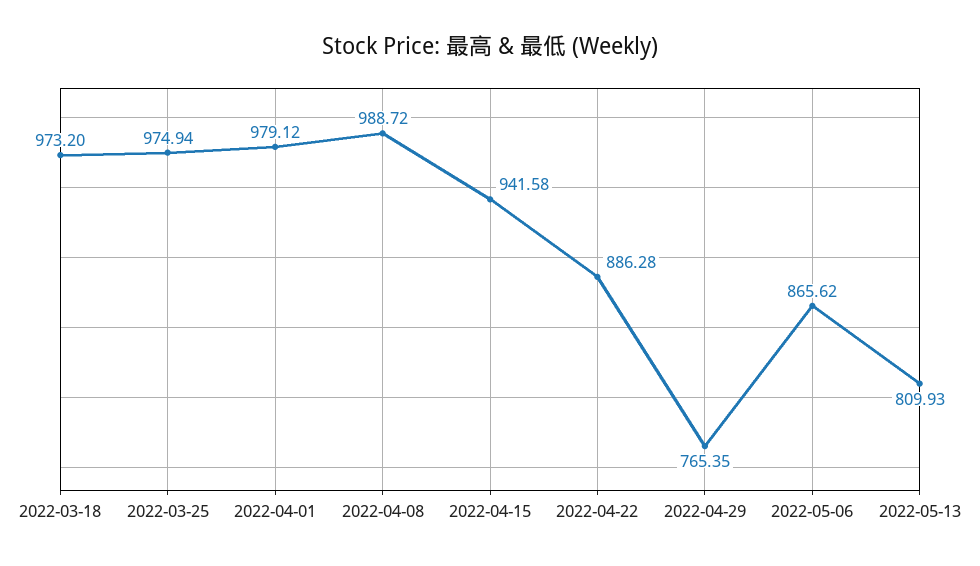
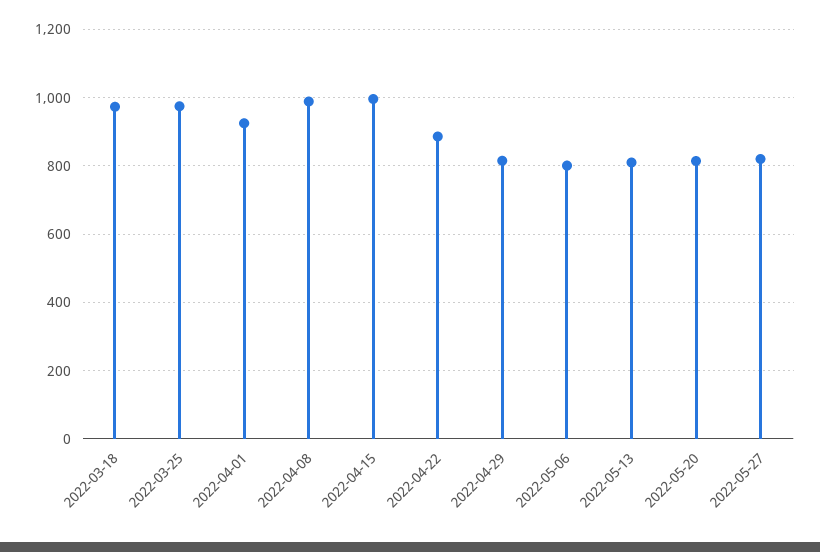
2022-04-01: 979.12 -> 920
2022-04-15: 941.58 -> 1000
2022-04-29: 765.35 -> 820
2022-05-06: 865.62 -> 800
2022-05-20: none -> 820
2022-05-27: none -> 820

